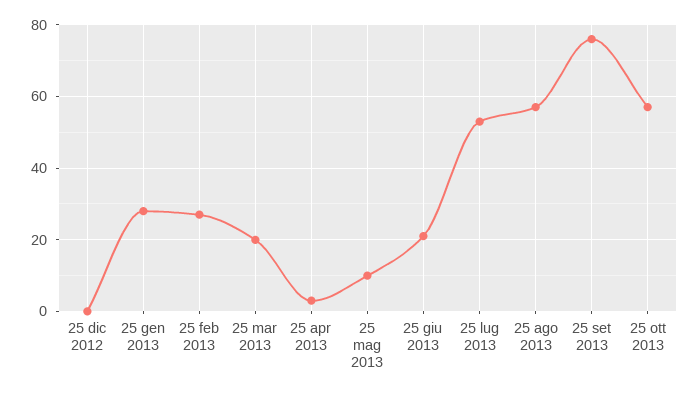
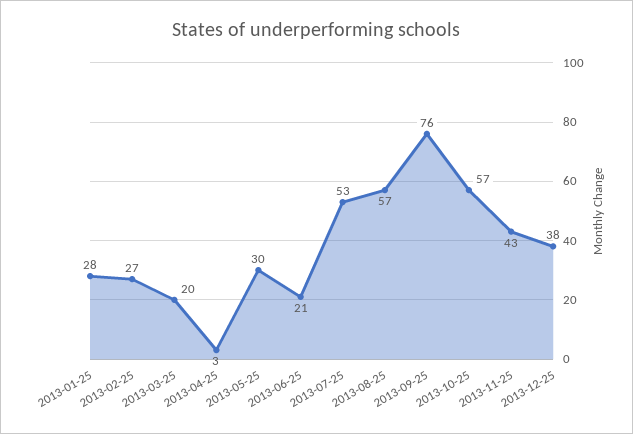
25 dic 2012: 0 -> none
25 mag 2013: 10 -> 30
2013-11-25: none -> 43
2013-12-25: none -> 38

